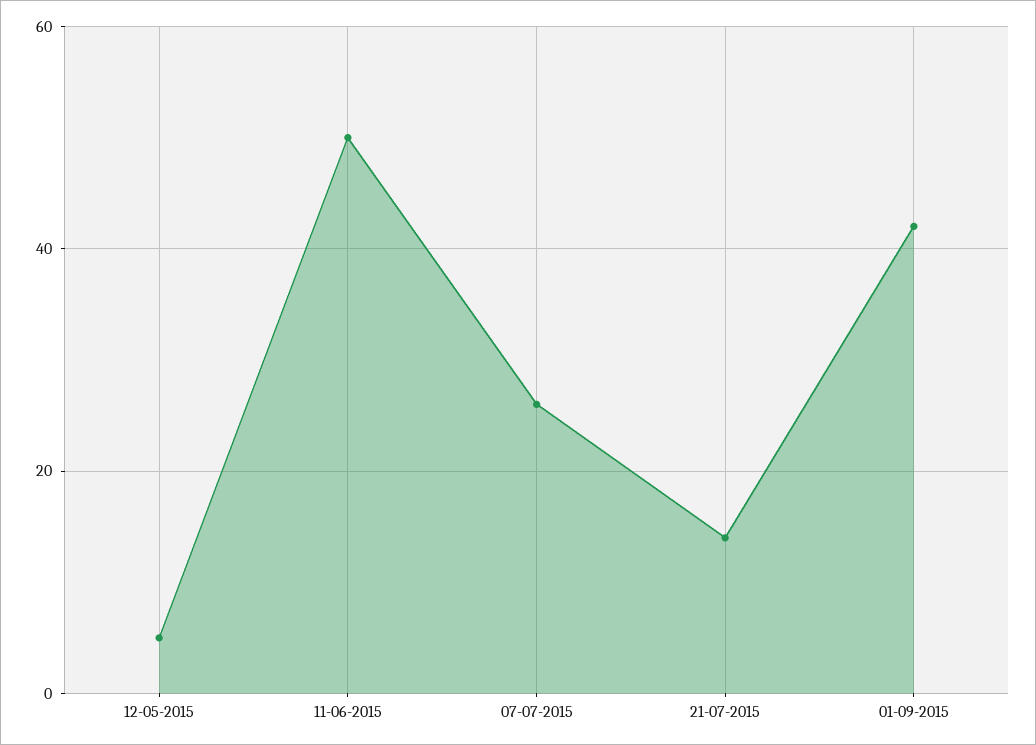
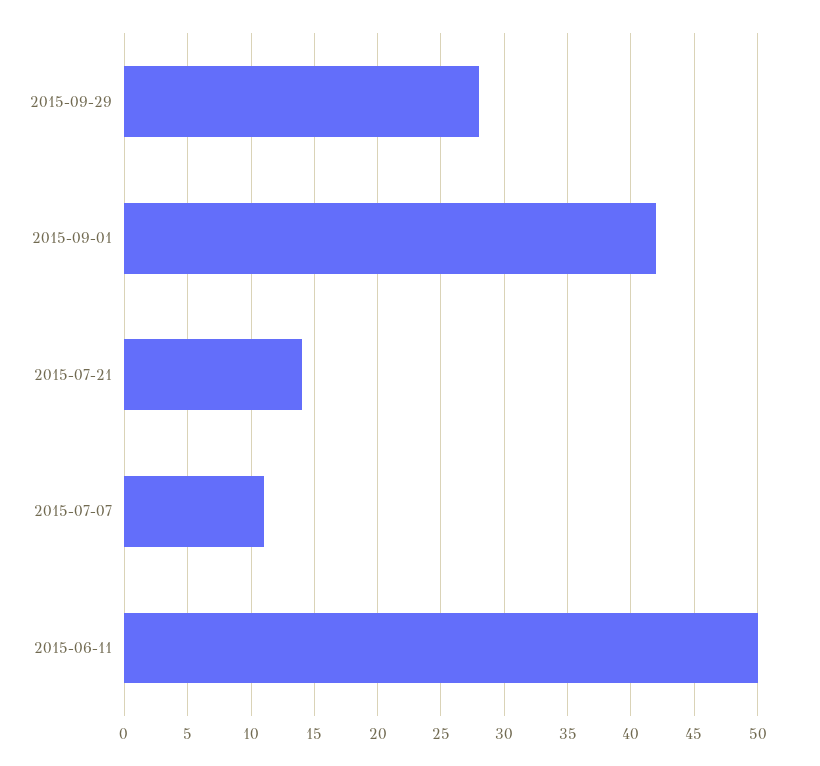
12-05-2015: 5 -> none
07-07-2015: 25 -> 11
2015-09-29: none -> 28

